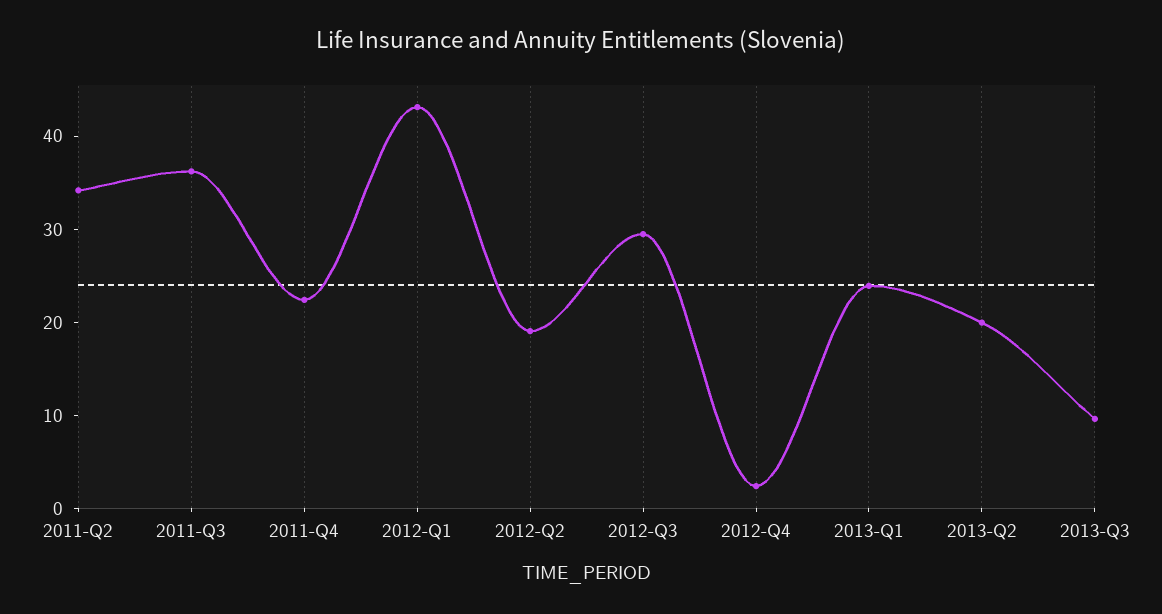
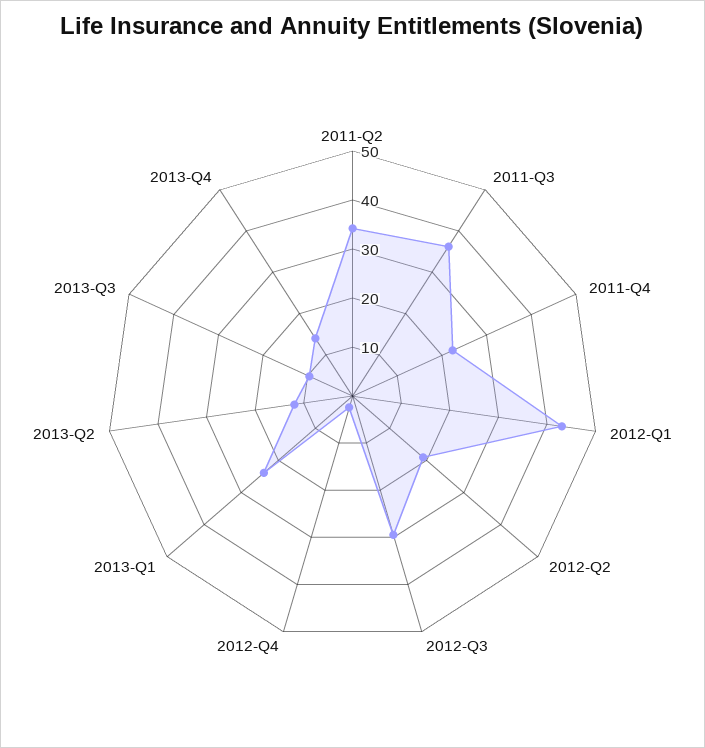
2013-Q2: 20 -> 12
2013-Q4: none -> 14

